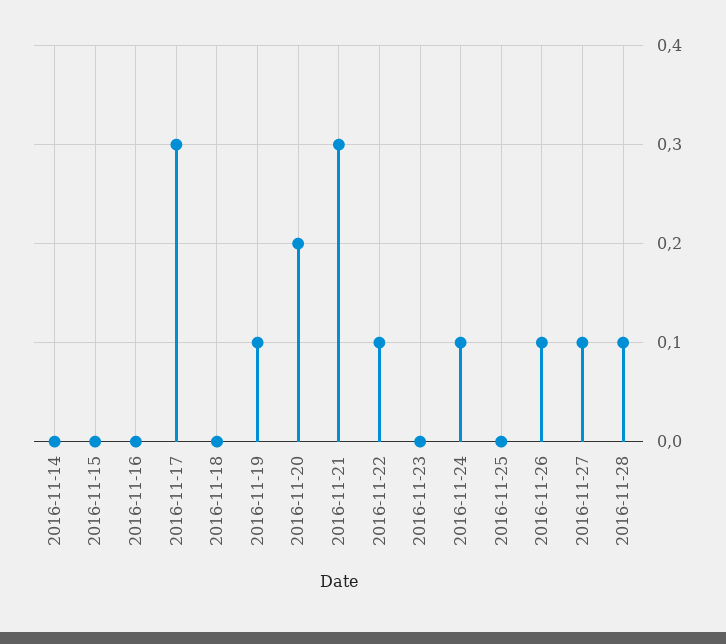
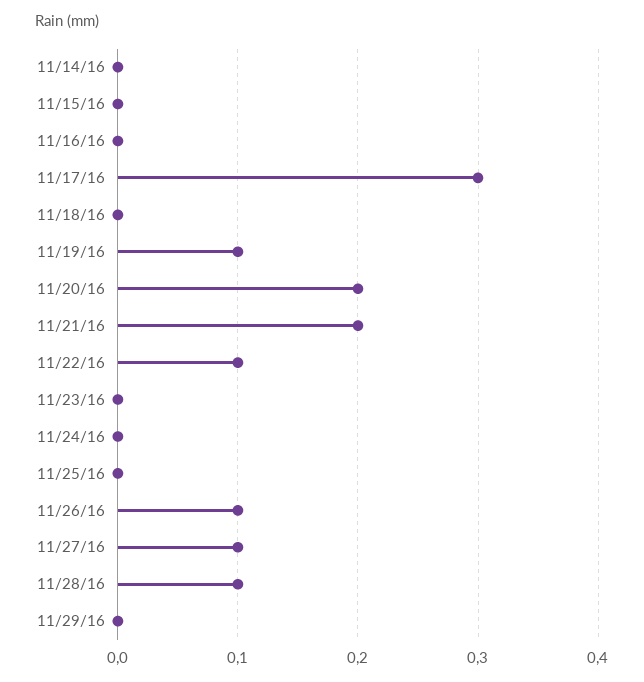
2016-11-21: 0.3 -> 0.2
2016-11-24: 0.1 -> 0
11/29/16: none -> 0

